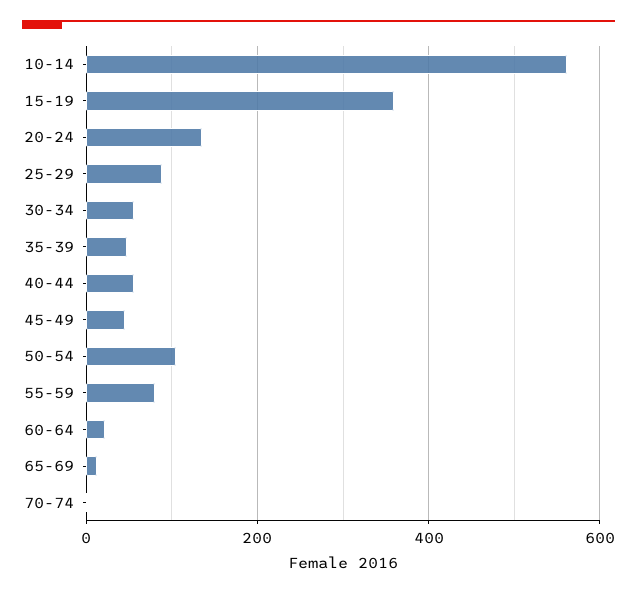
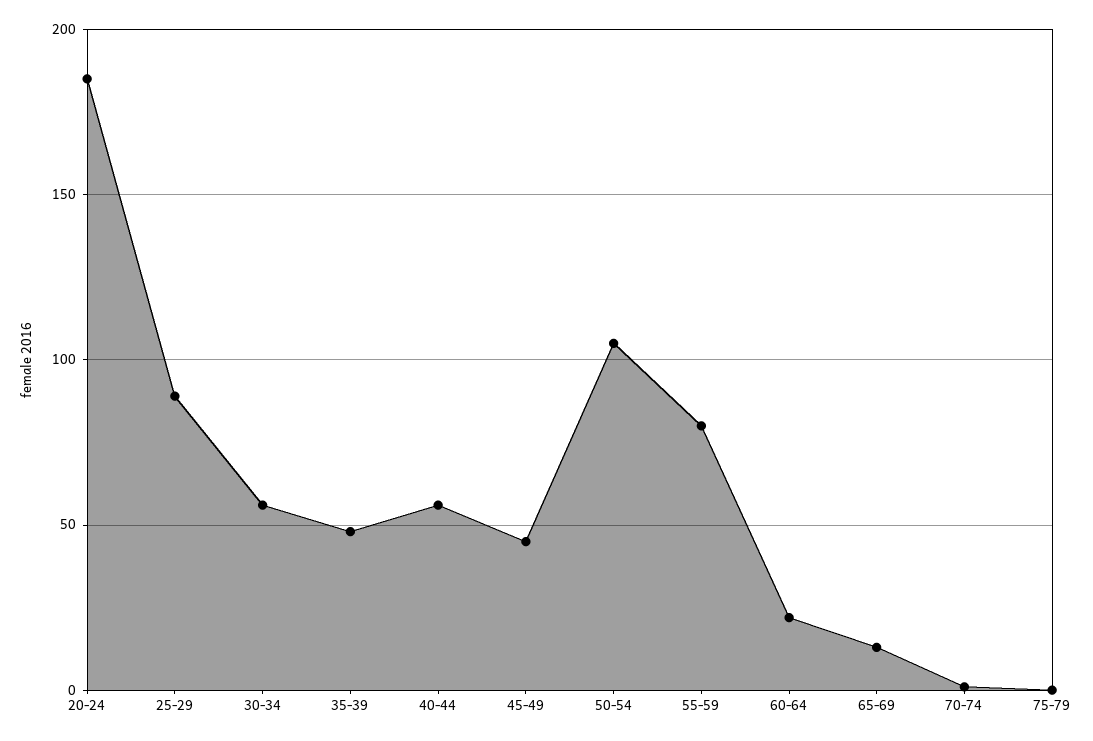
10-14: 560 -> none
15-19: 360 -> none
20-24: 140 -> 185
75-79: none -> 0

